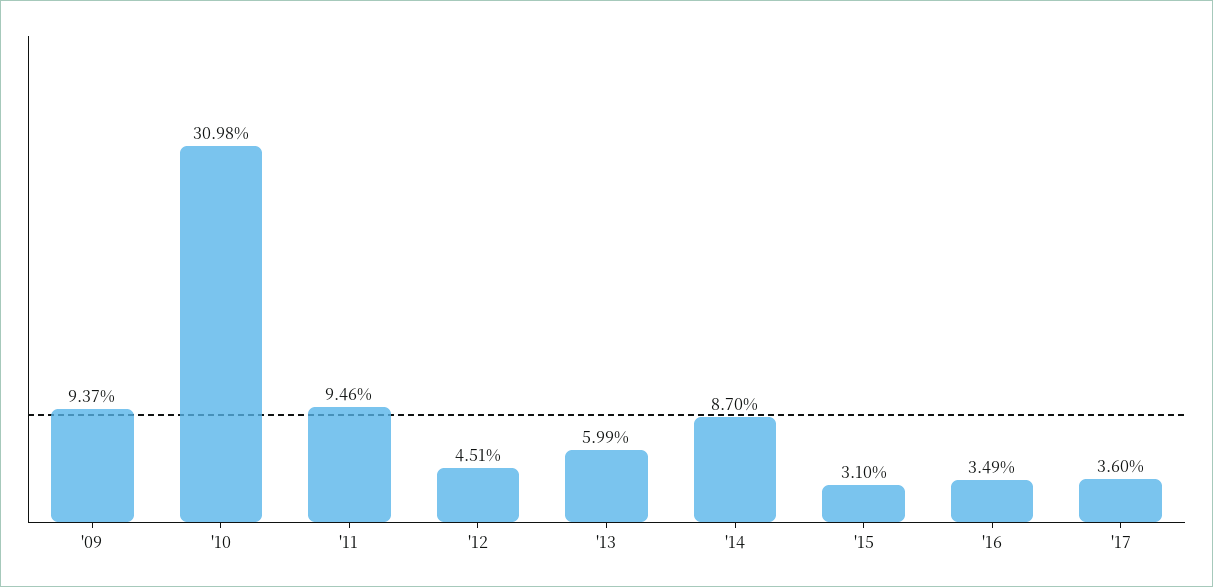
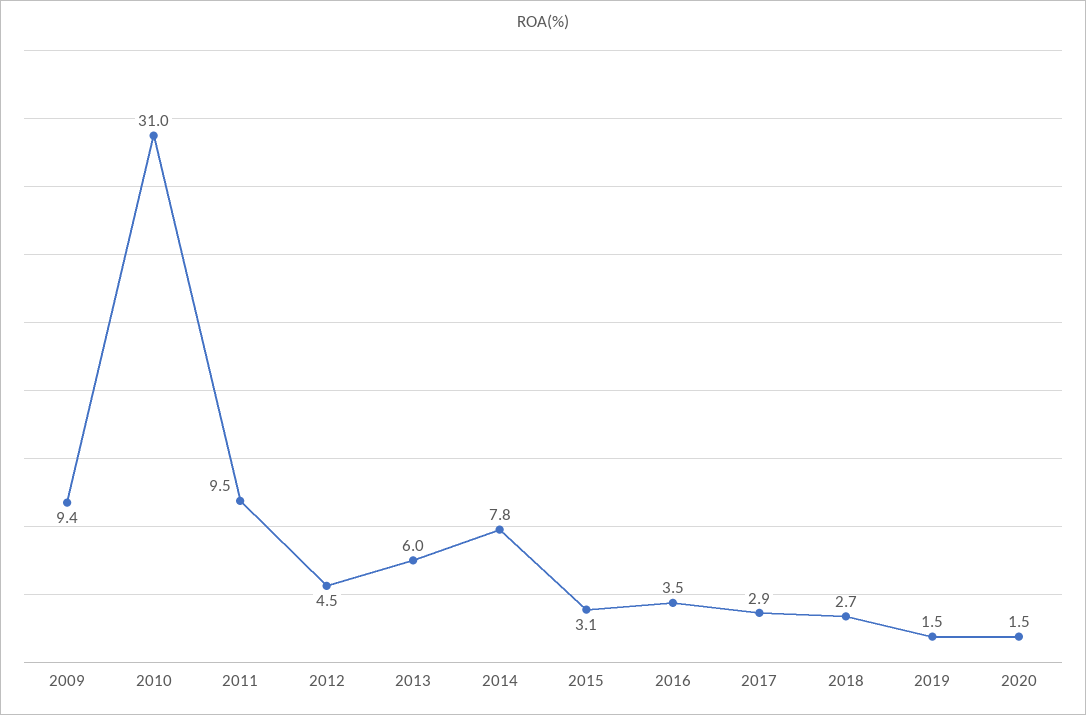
'14: 8.7 -> 7.8
'17: 3.6 -> 2.9
2018: none -> 2.7
2019: none -> 1.5
2020: none -> 1.5

